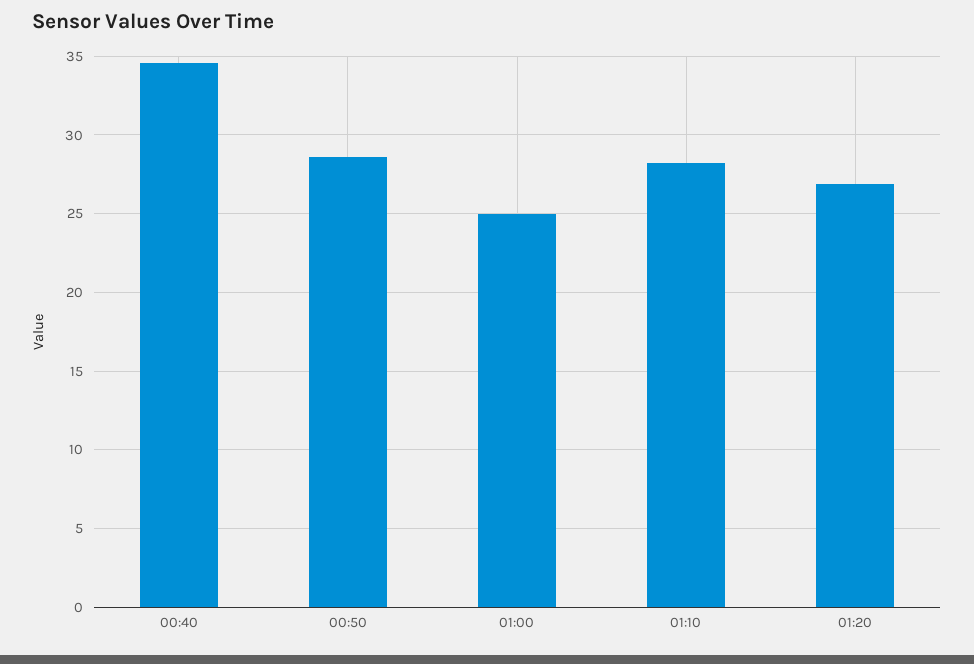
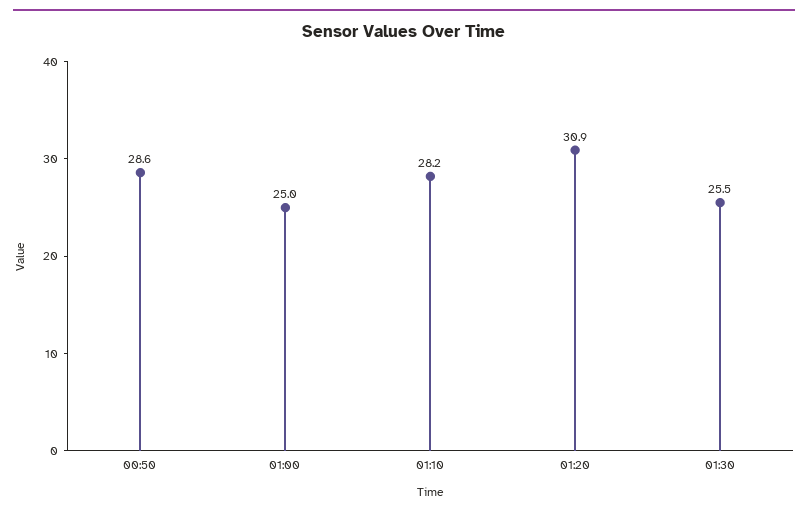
00:40: 34.5 -> none
01:20: 27 -> 30.9
01:30: none -> 25.5

